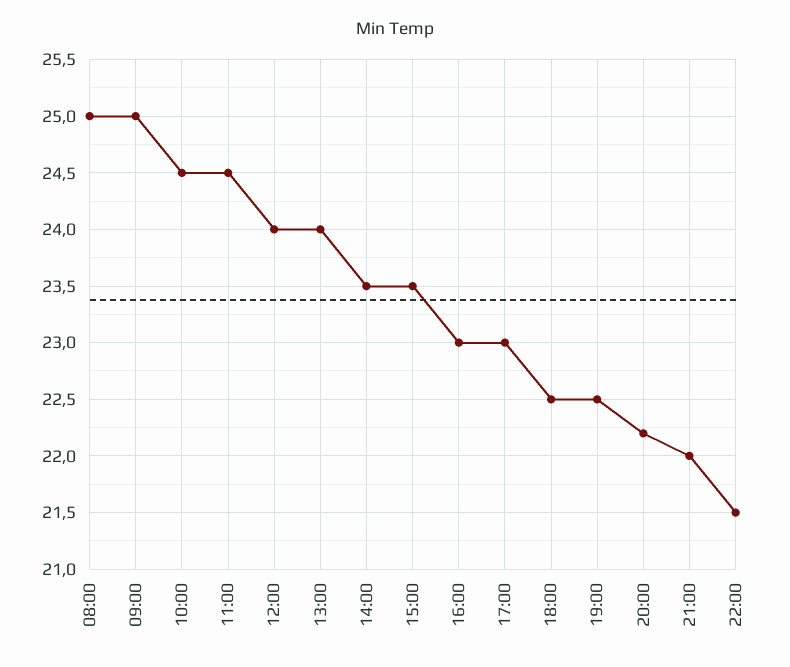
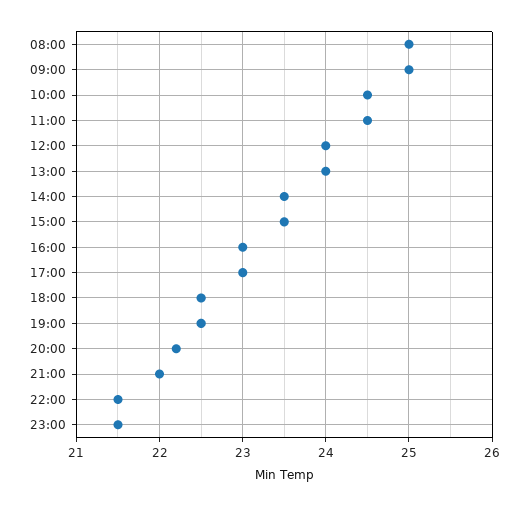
23:00: none -> 21.5

